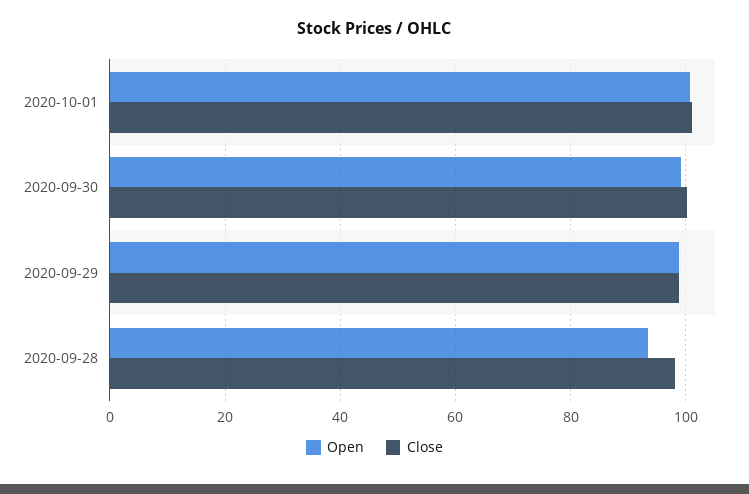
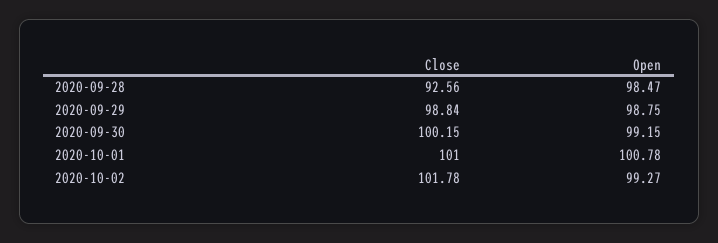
Open, 2020-09-28: 94 -> 98.47
Close, 2020-09-28: 98 -> 92.56
Close, 2020-10-02: none -> 101.78
Open, 2020-10-02: none -> 99.27

